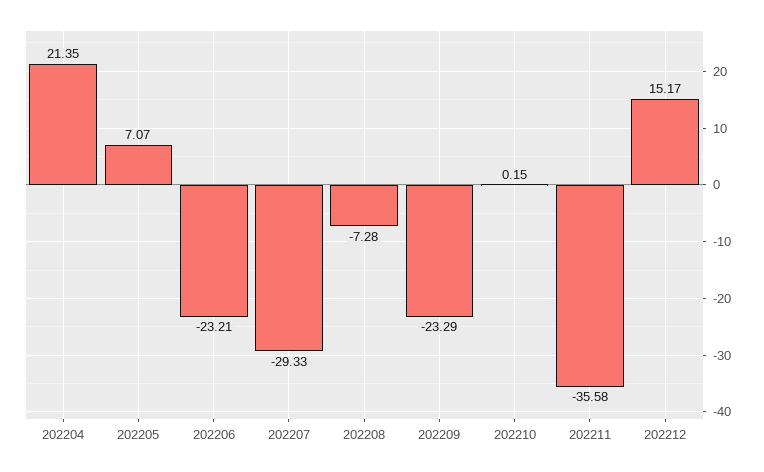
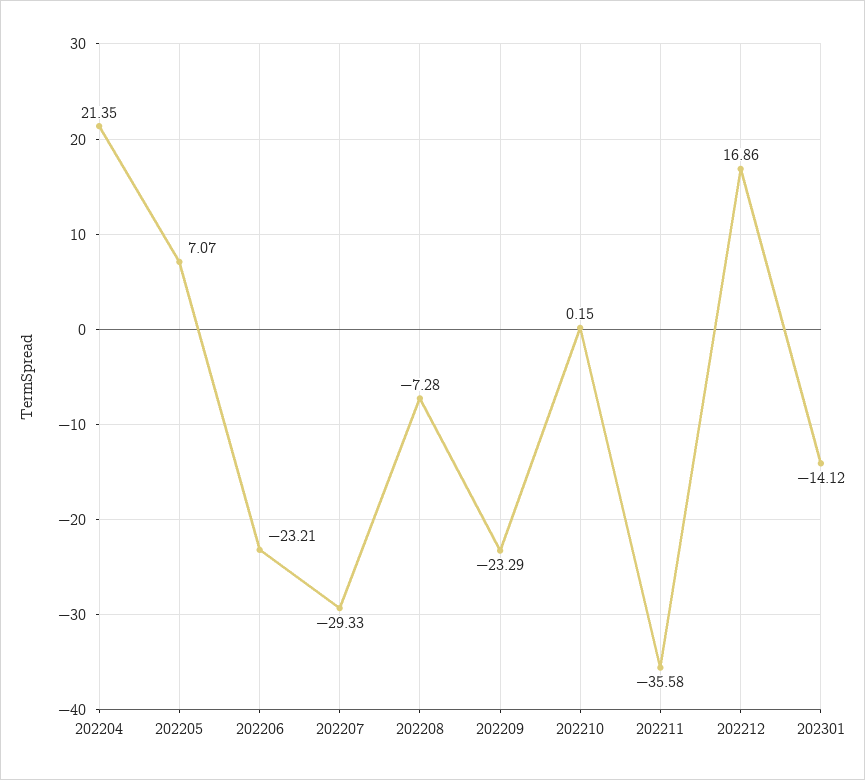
202212: 15.17 -> 16.86
202301: none -> -14.12

